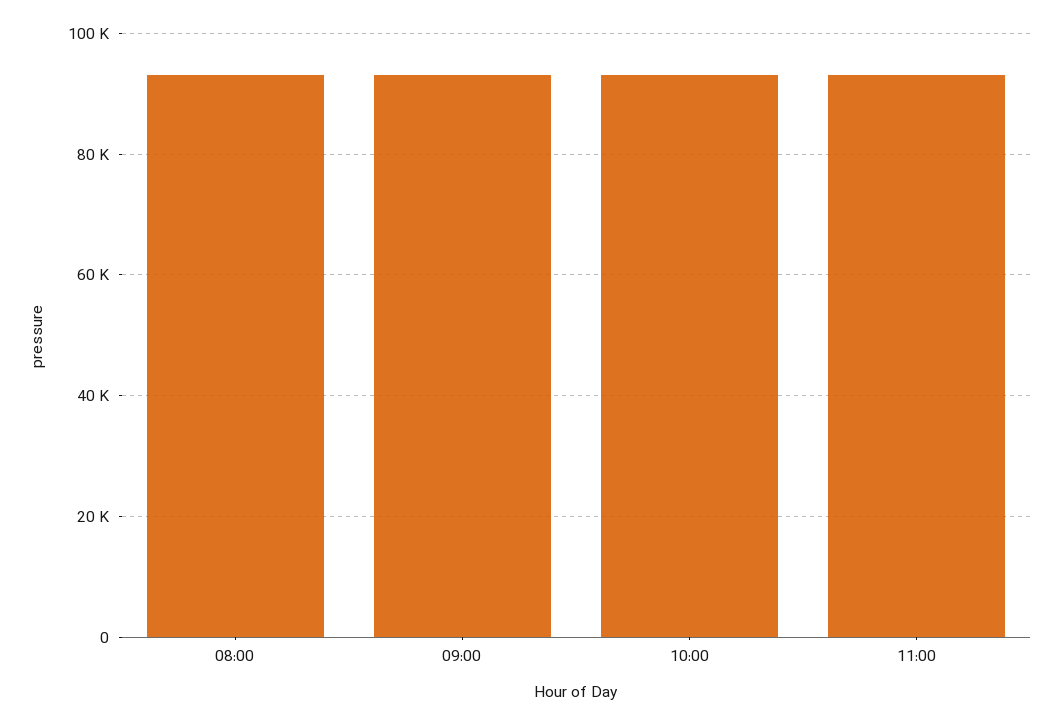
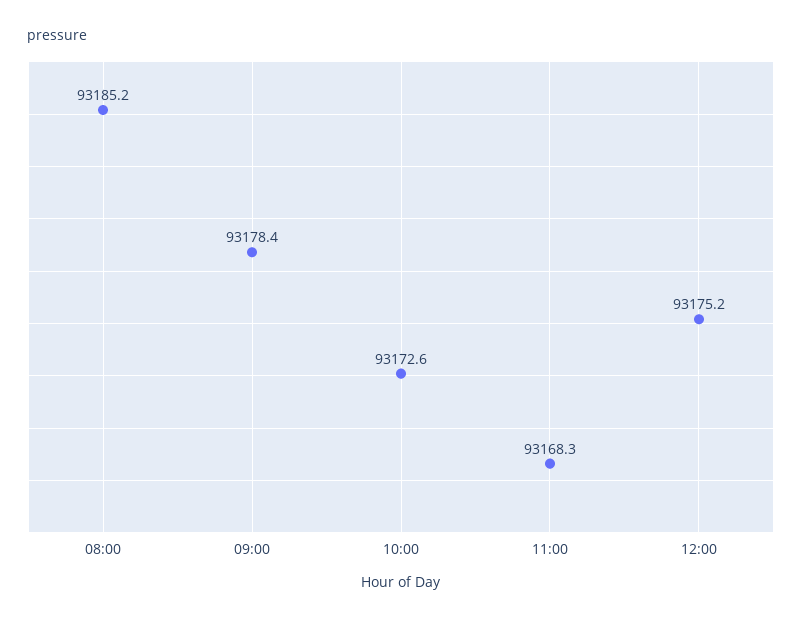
12:00: none -> 93175.2

